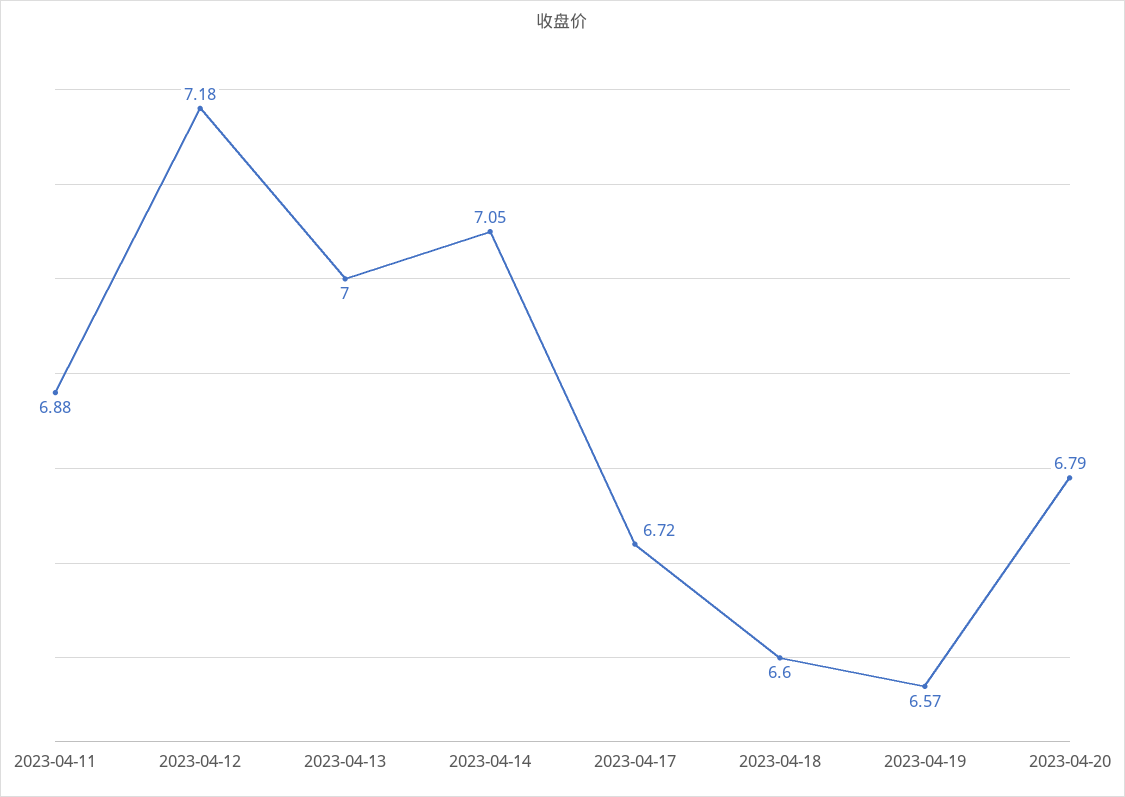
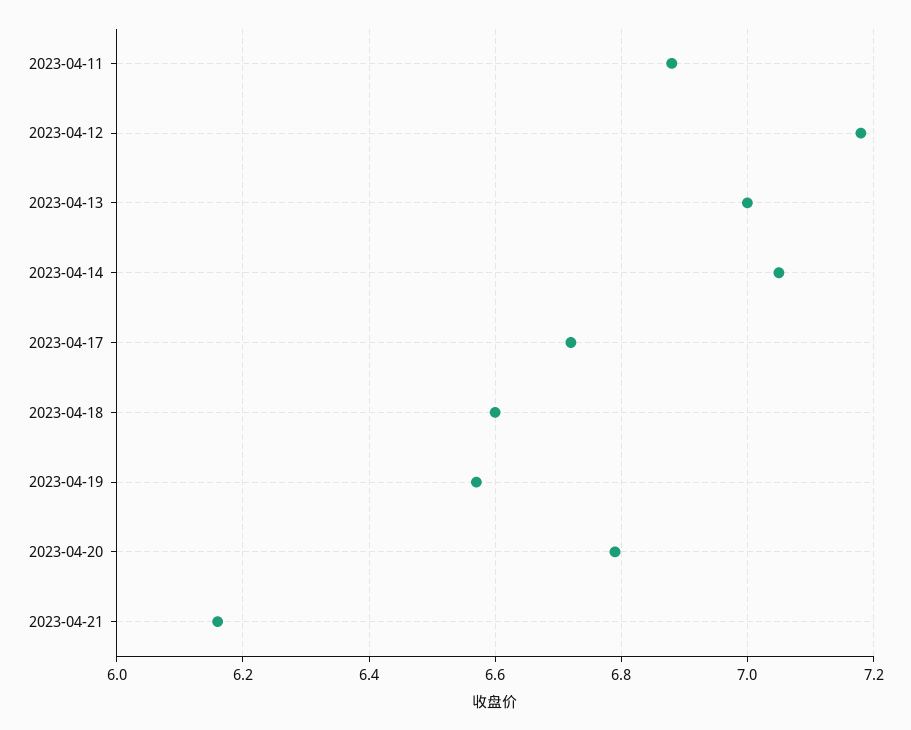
2023-04-21: none -> 6.15

